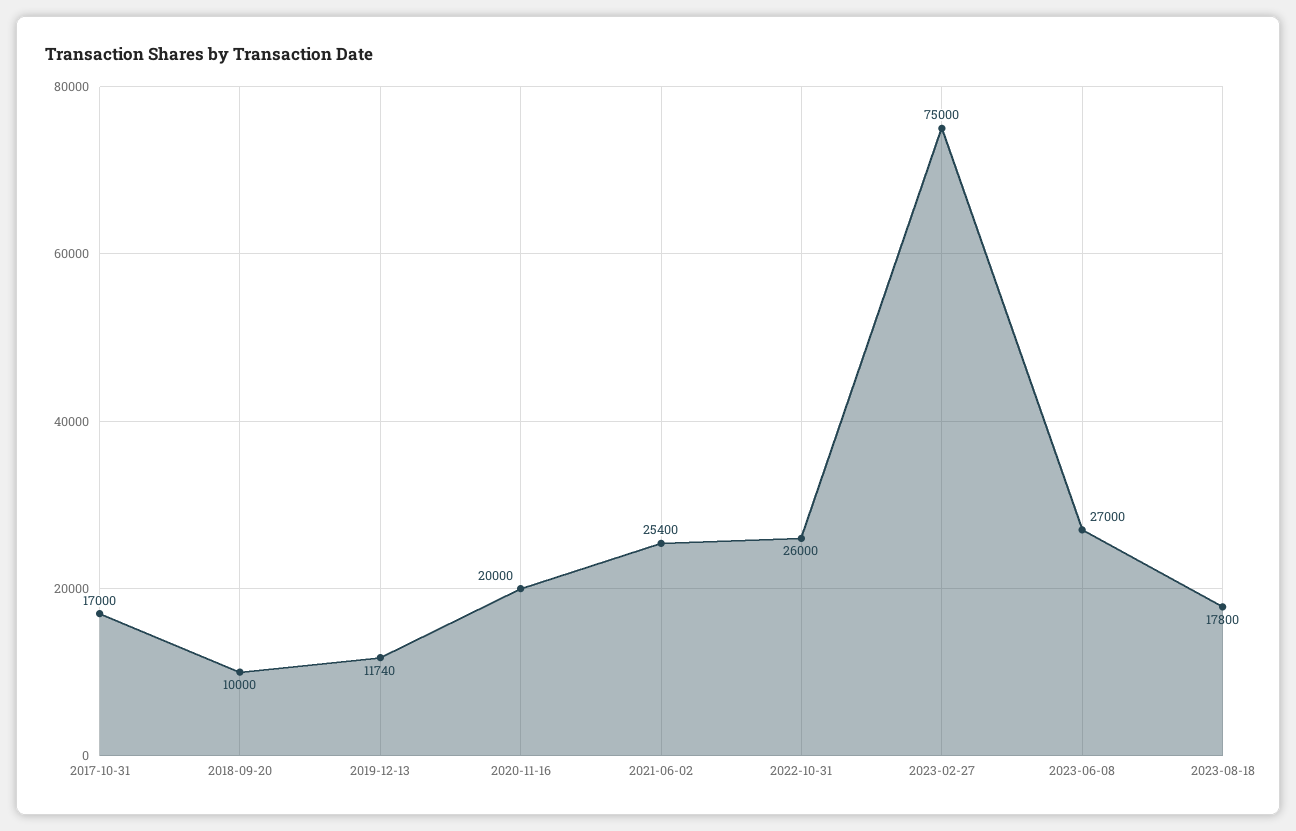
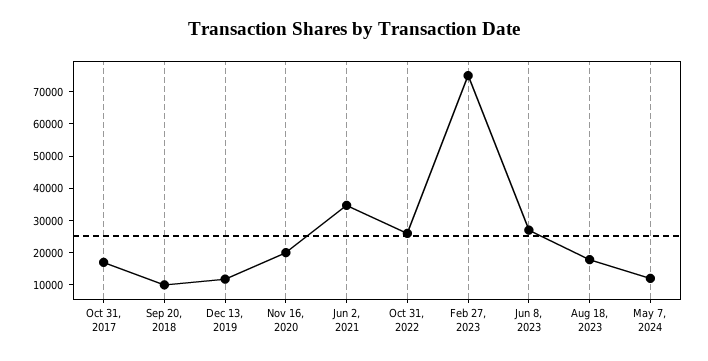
2021-06-02: 25400 -> 35000
May 7, 2024: none -> 12500

